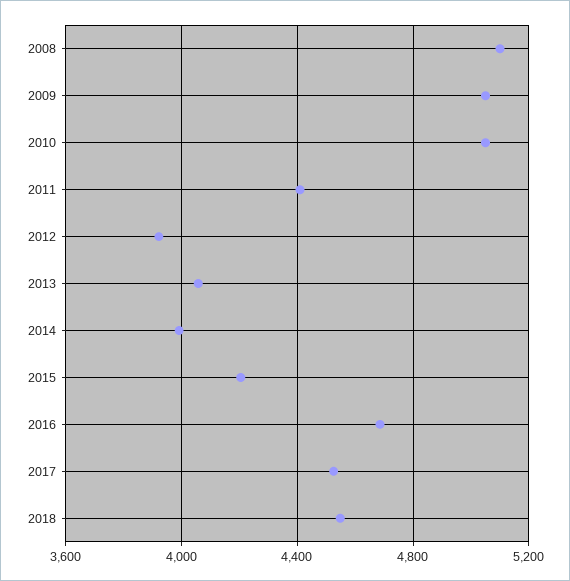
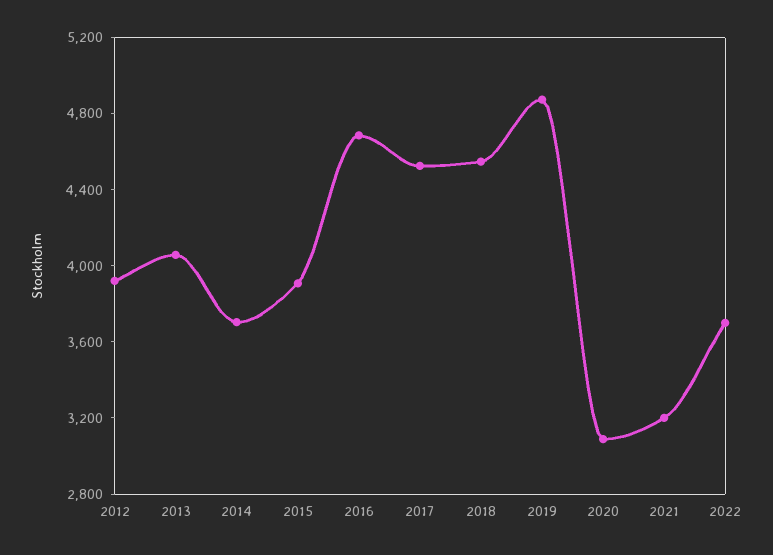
2008: 5100 -> none
2009: 5050 -> none
2010: 5050 -> none
2011: 4400 -> none
2014: 4000 -> 3700
2015: 4200 -> 3900
2019: none -> 4900
2020: none -> 3100
2021: none -> 3200
2022: none -> 3700

